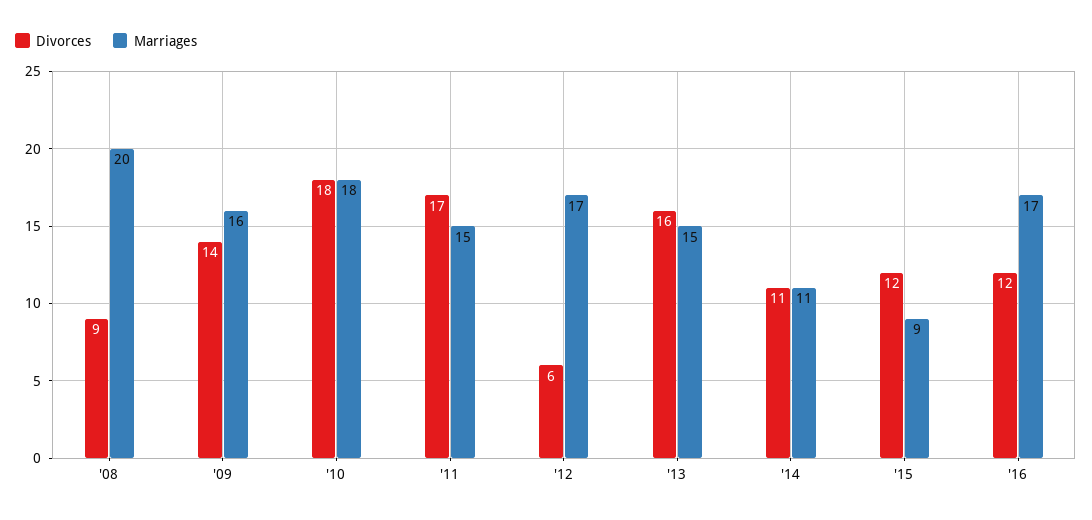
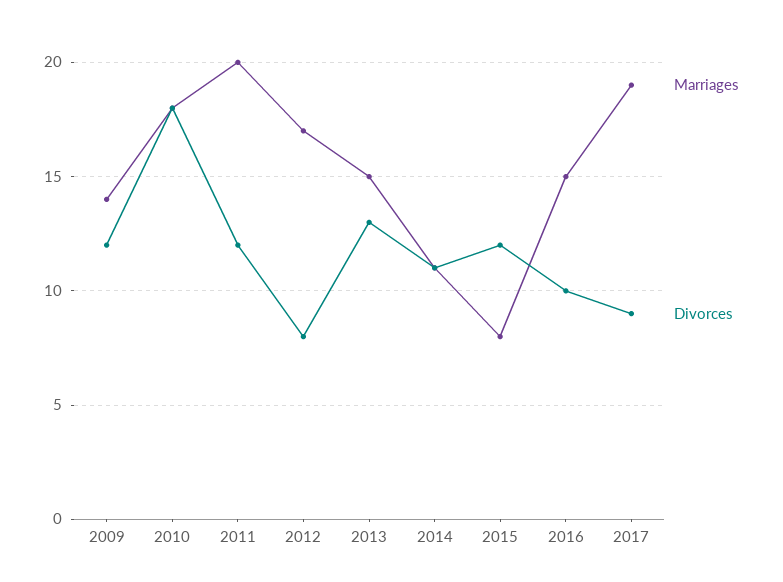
Divorces, '08: 9 -> none
Marriages, '08: 20 -> none
Divorces, '09: 14 -> 12
Marriages, '09: 16 -> 14
Divorces, '11: 17 -> 12
Marriages, '11: 15 -> 20
Divorces, '12: 6 -> 8
Divorces, '13: 16 -> 13
Marriages, '15: 9 -> 8
Divorces, '16: 12 -> 10
Marriages, '16: 17 -> 15
Marriages, 2017: none -> 19
Divorces, 2017: none -> 9

